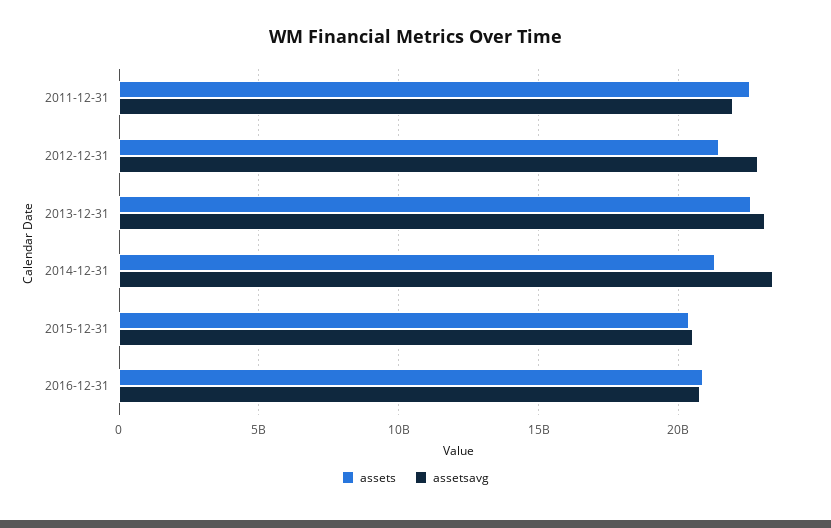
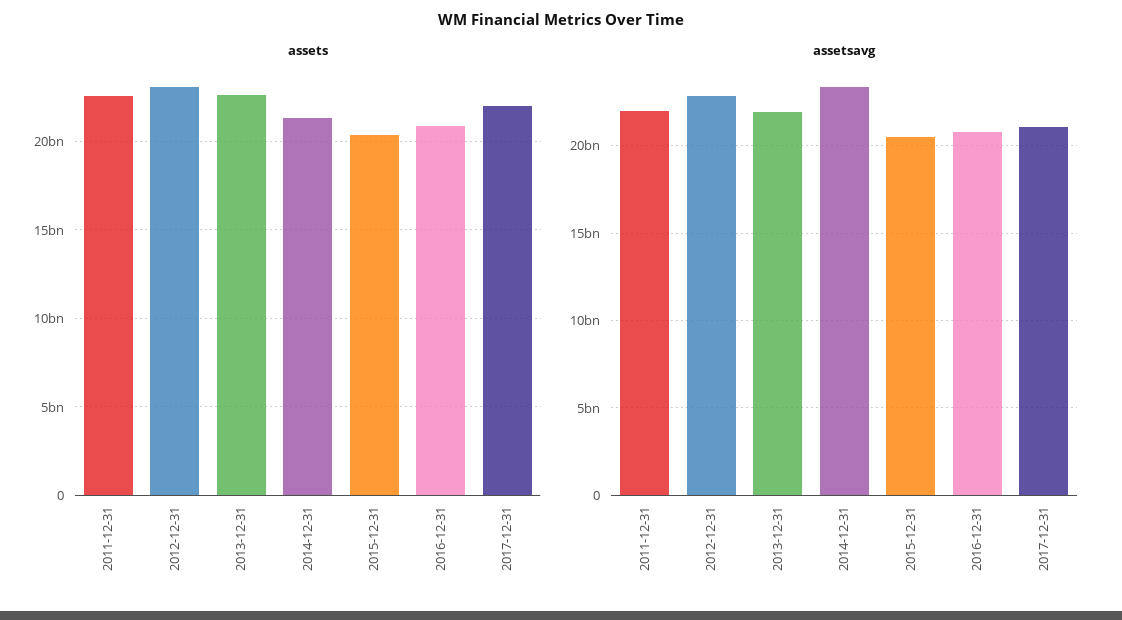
assets, 2012-12-31: 21500000000 -> 23000000000
assetsavg, 2013-12-31: 23000000000 -> 22000000000
assets, 2017-12-31: none -> 22000000000
assetsavg, 2017-12-31: none -> 21000000000

